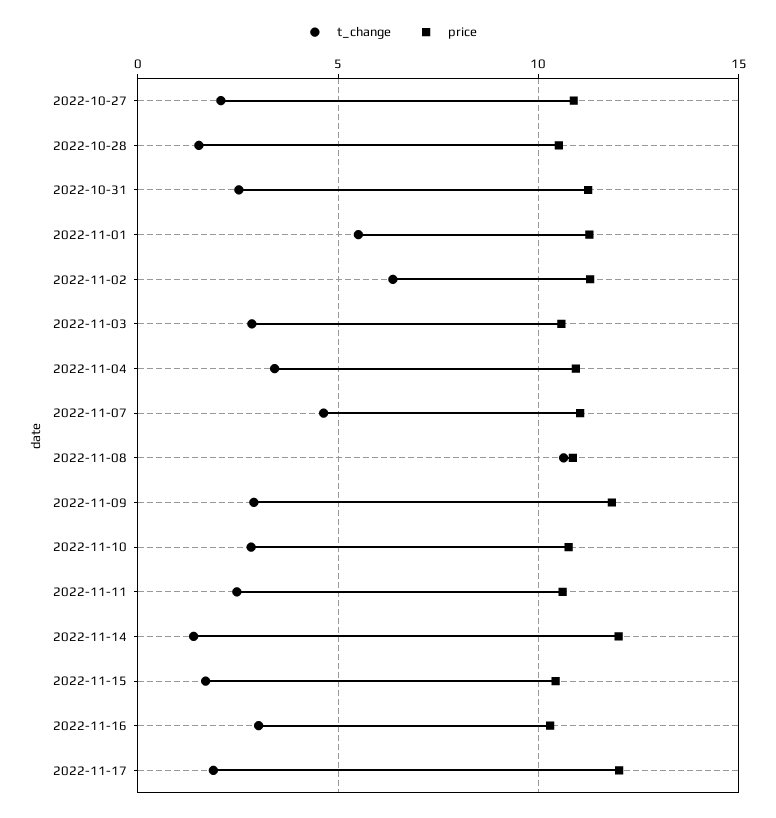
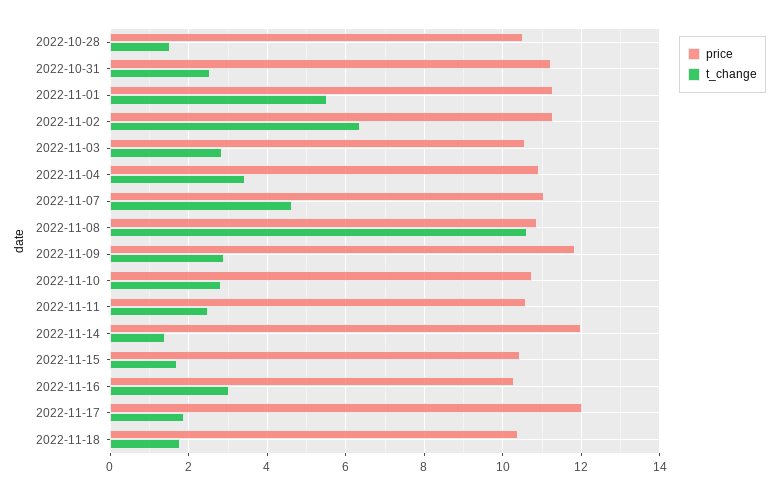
t_change, 2022-10-27: 2 -> none
price, 2022-10-27: 11 -> none
price, 2022-11-18: none -> 10.4
t_change, 2022-11-18: none -> 1.8

